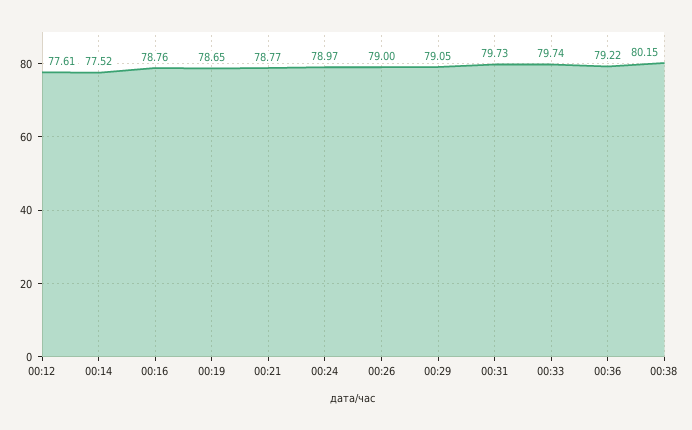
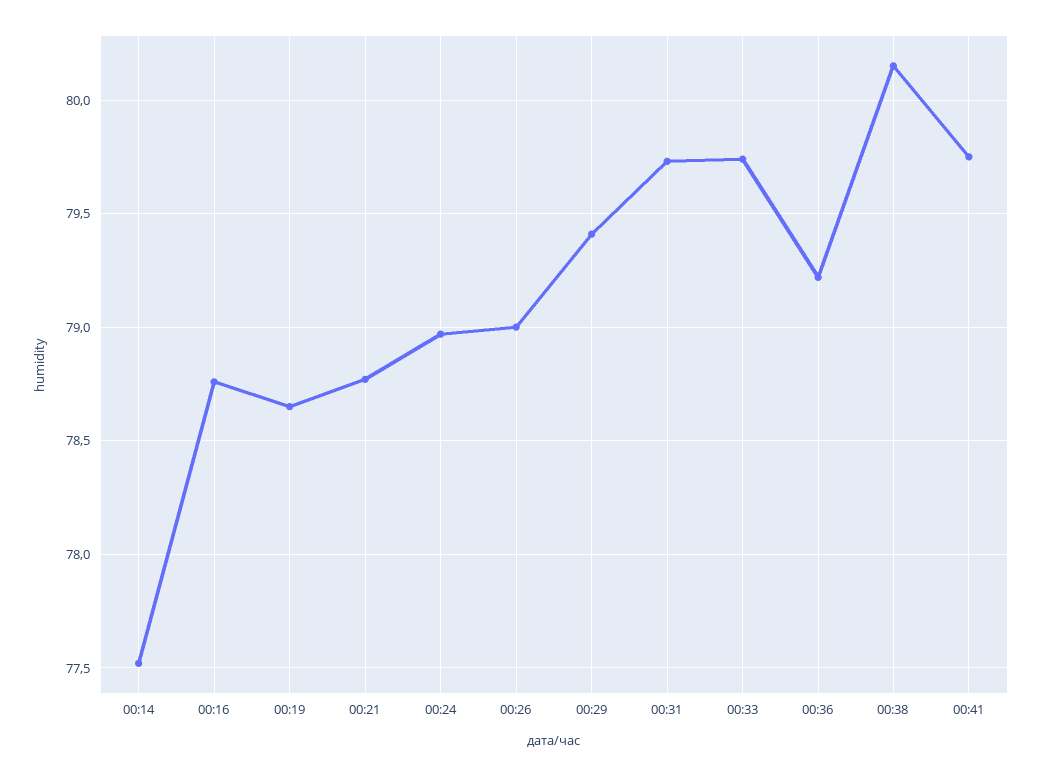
00:12: 77.61 -> none
00:29: 79.05 -> 79.4
00:41: none -> 79.75

